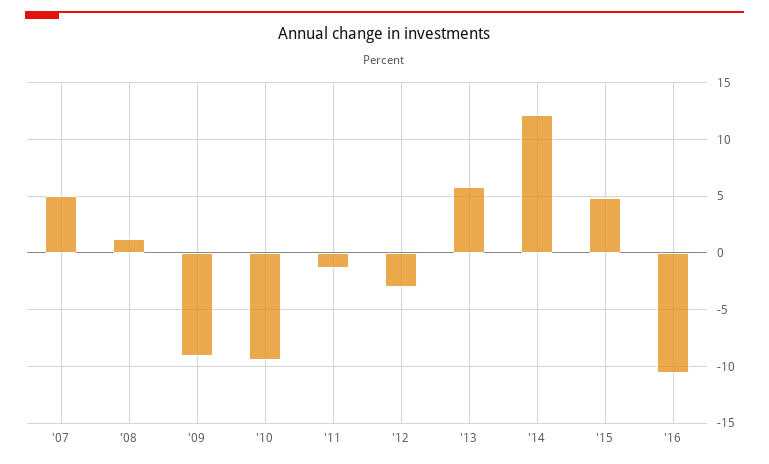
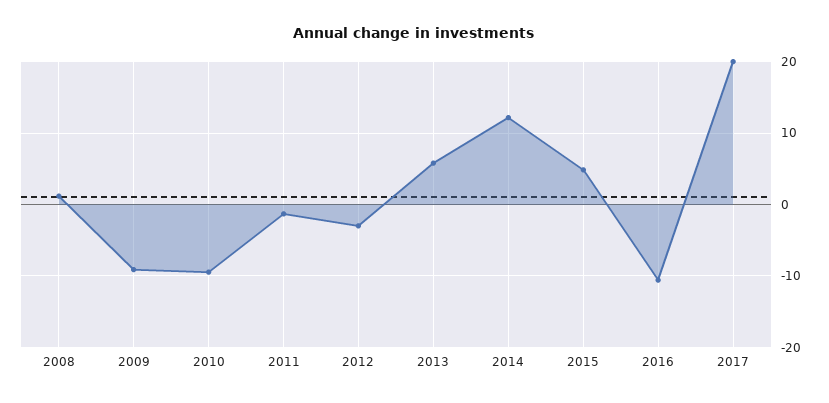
'07: 5 -> none
2017: none -> 20

